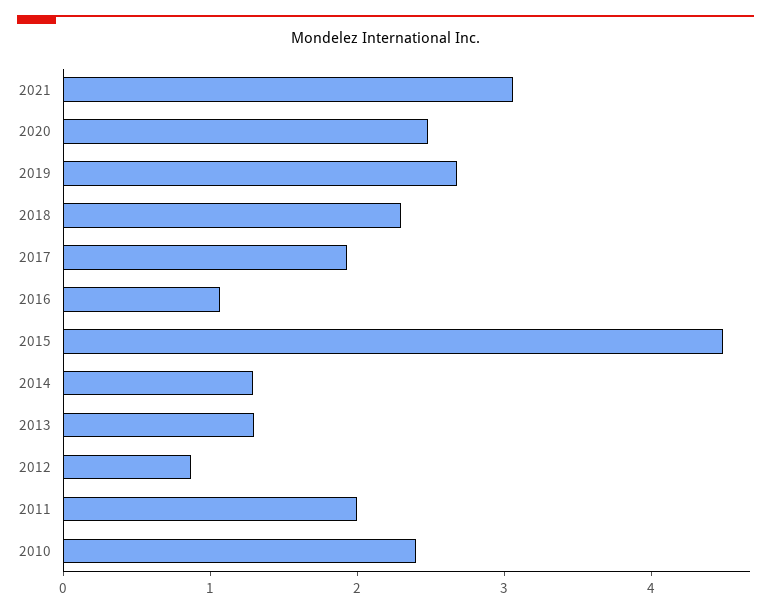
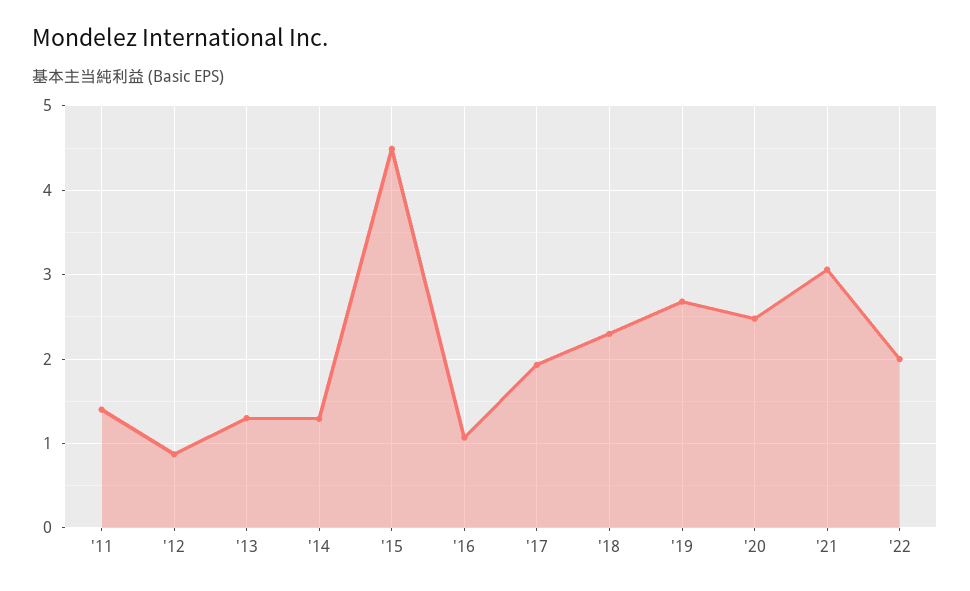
2011: 2 -> 1.4
2010: 2.4 -> none
'22: none -> 2

